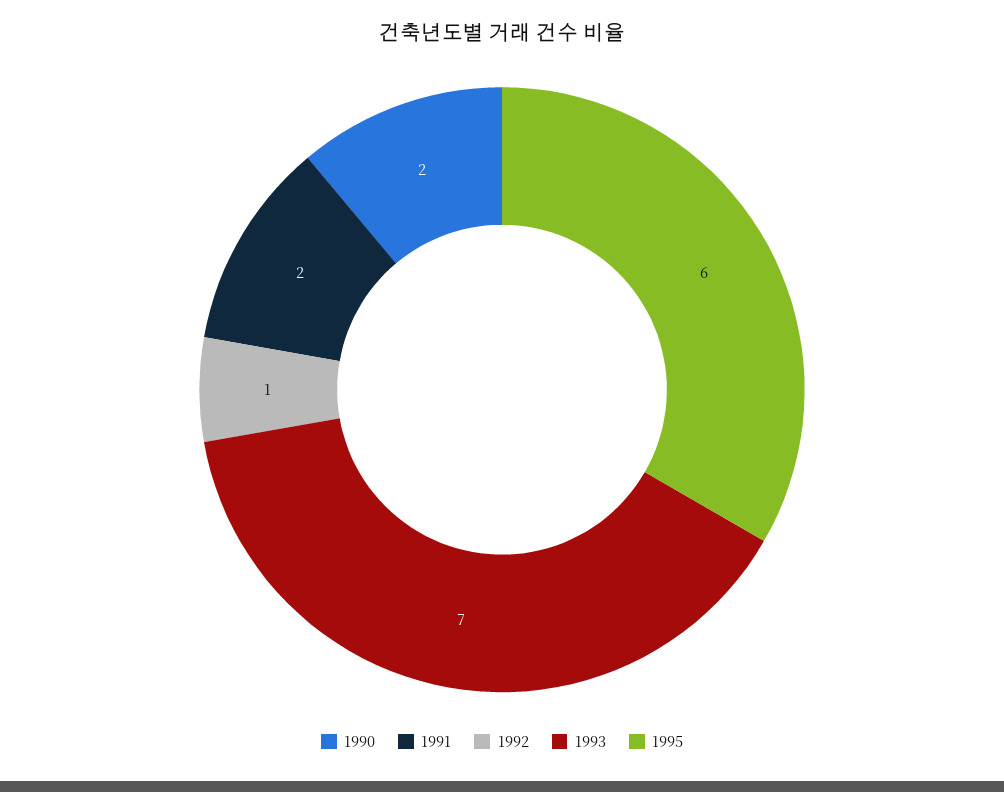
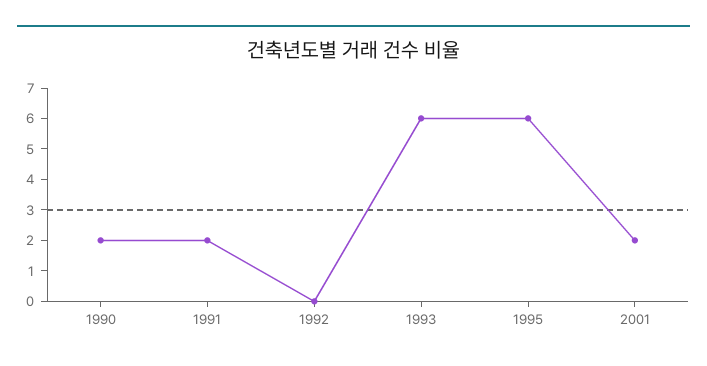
1992: 1 -> 0
1993: 7 -> 6
2001: none -> 2

